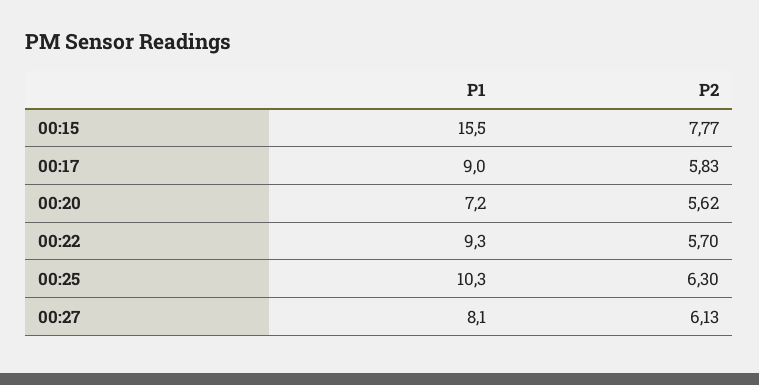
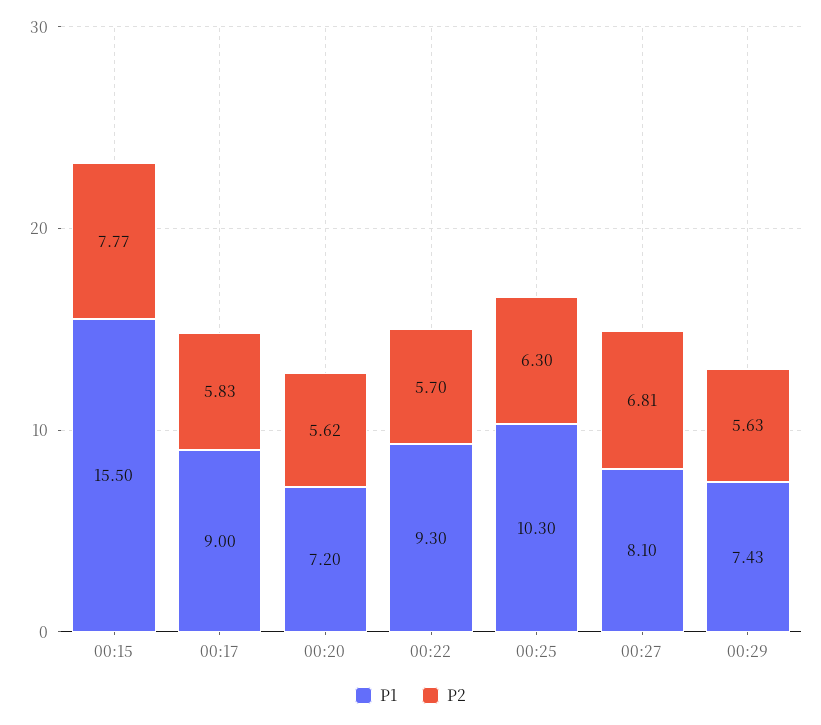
P2, 00:27: 6.13 -> 6.81
P1, 00:29: none -> 7.43
P2, 00:29: none -> 5.63

